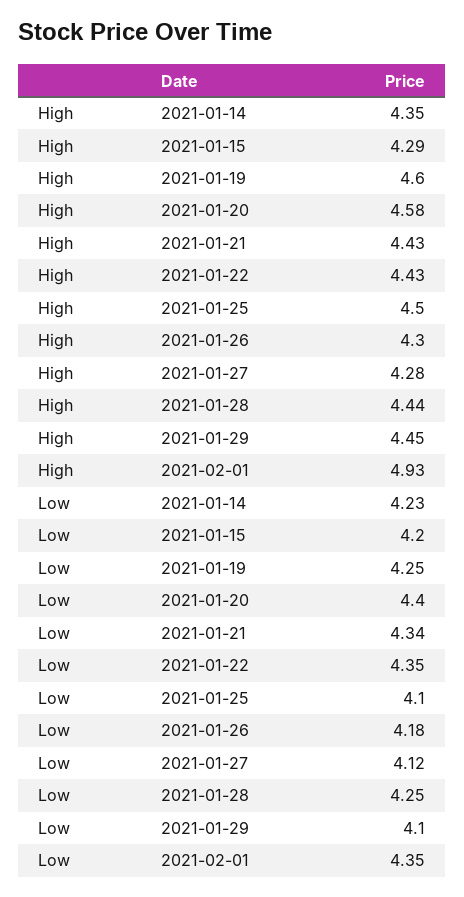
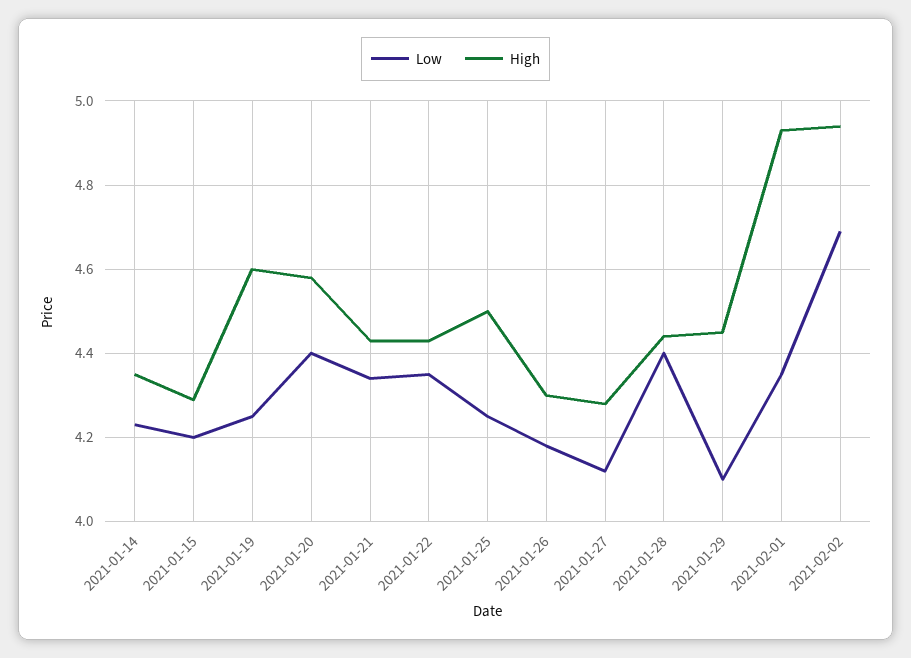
Low, 2021-01-25: 4.1 -> 4.25
Low, 2021-01-28: 4.25 -> 4.4
Low, 2021-02-02: none -> 4.7
High, 2021-02-02: none -> 4.95

